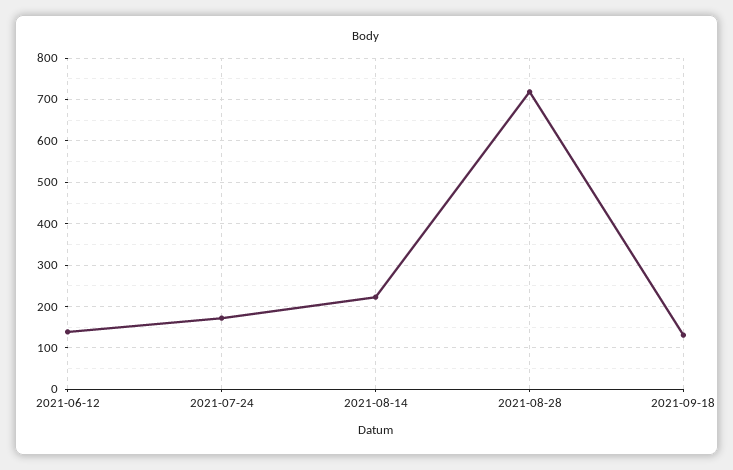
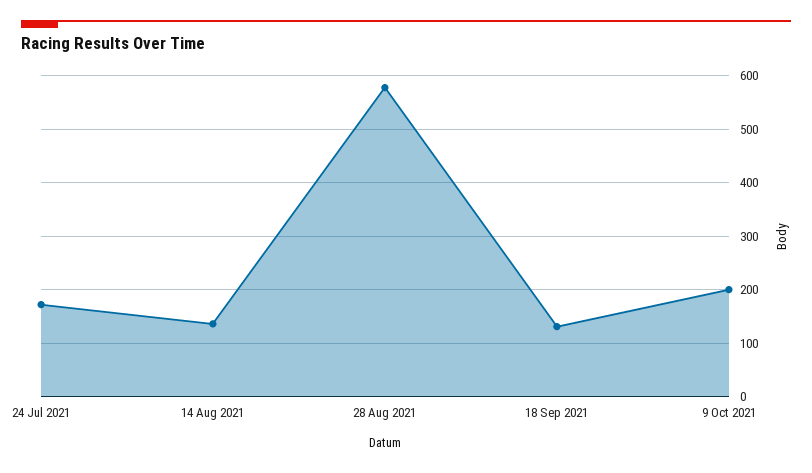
2021-06-12: 140 -> none
2021-08-14: 220 -> 140
2021-08-28: 720 -> 580
9 Oct 2021: none -> 200

